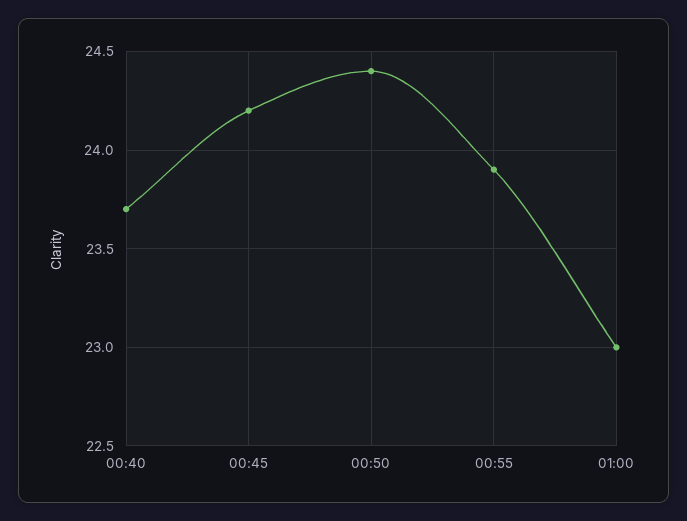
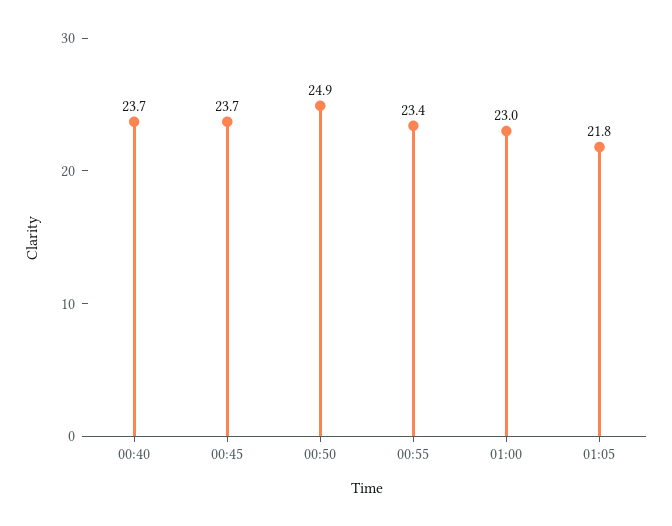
00:45: 24.2 -> 23.7
00:50: 24.4 -> 24.9
00:55: 23.9 -> 23.4
01:05: none -> 21.8

